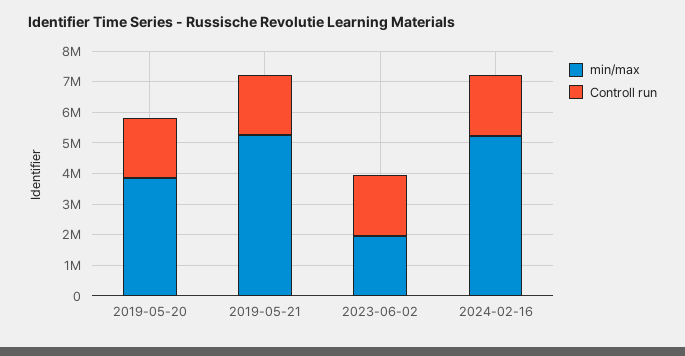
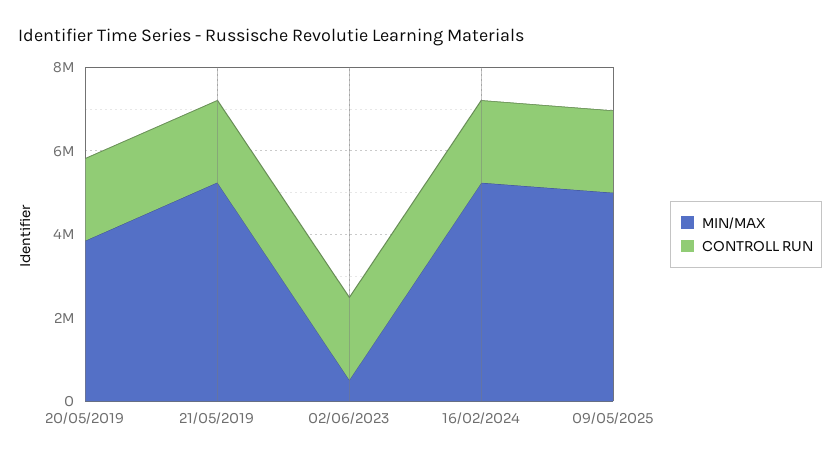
min/max, 2023-06-02: 2000000 -> 500000
min/max, 09/05/2025: none -> 5000000
Controll run, 09/05/2025: none -> 2000000

